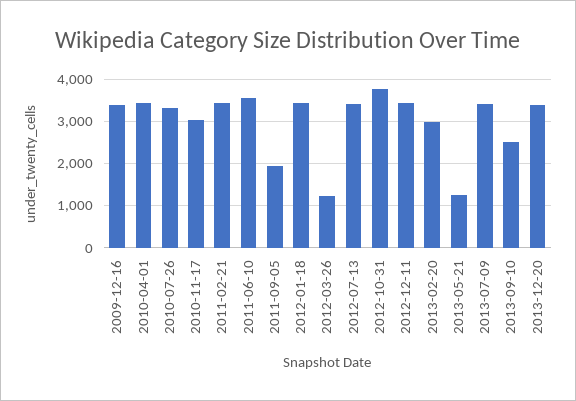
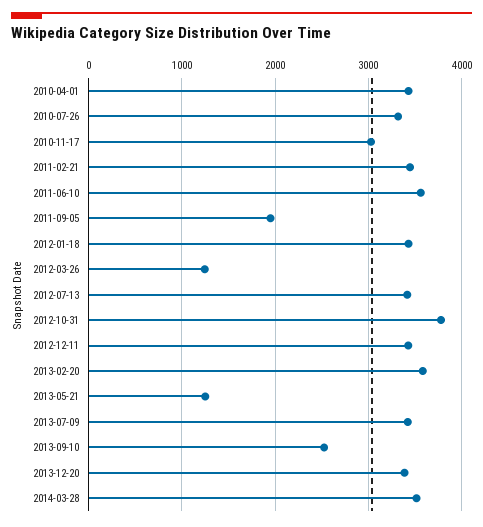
2009-12-16: 3400 -> none
2013-02-20: 3000 -> 3600
2014-03-28: none -> 3500

